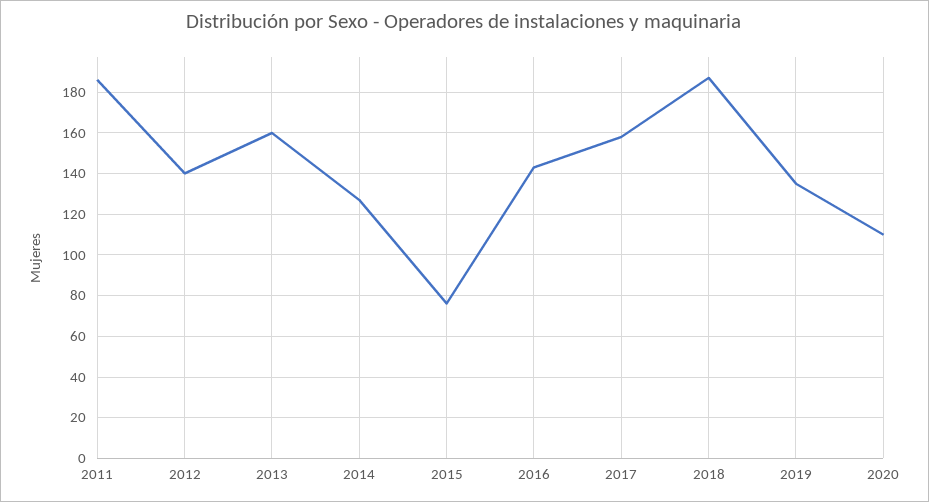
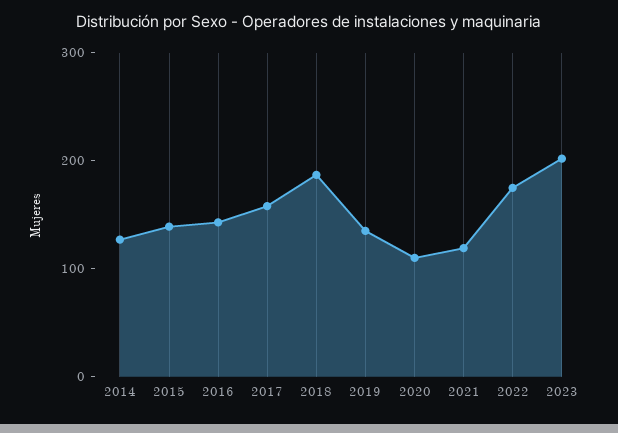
2011: 185 -> none
2012: 140 -> none
2013: 160 -> none
2015: 75 -> 140
2021: none -> 120
2022: none -> 180
2023: none -> 200

